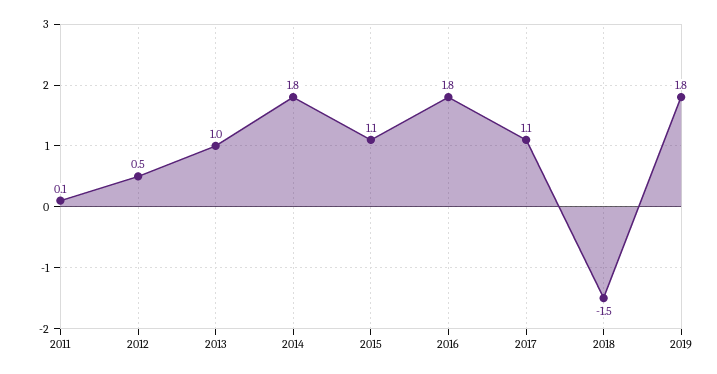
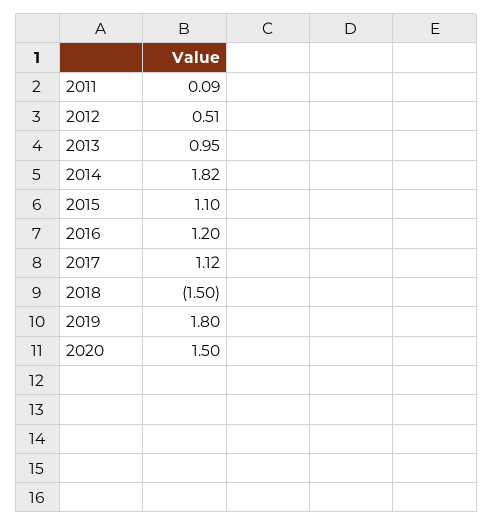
2016: 1.8 -> 1.2
2020: none -> 1.5

